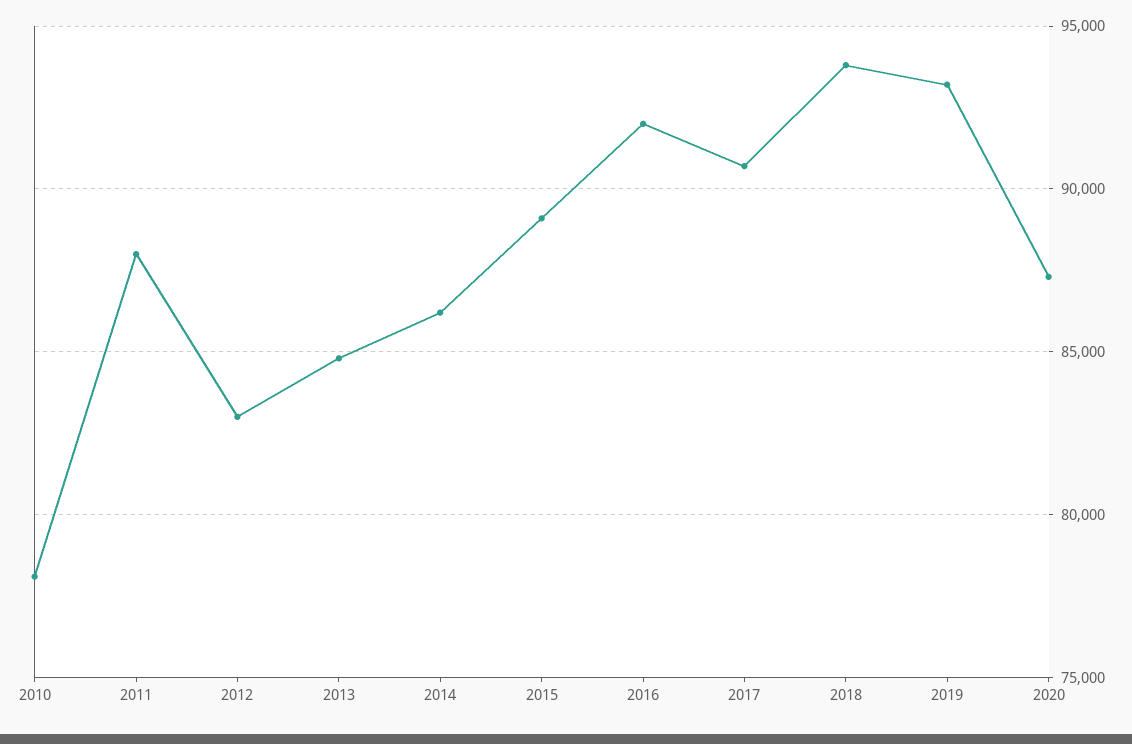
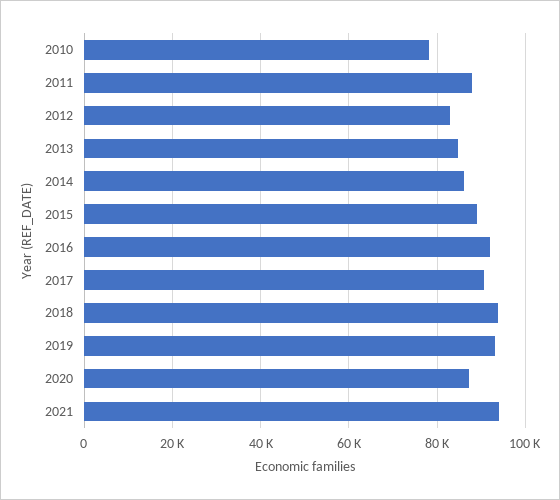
2021: none -> 94000

